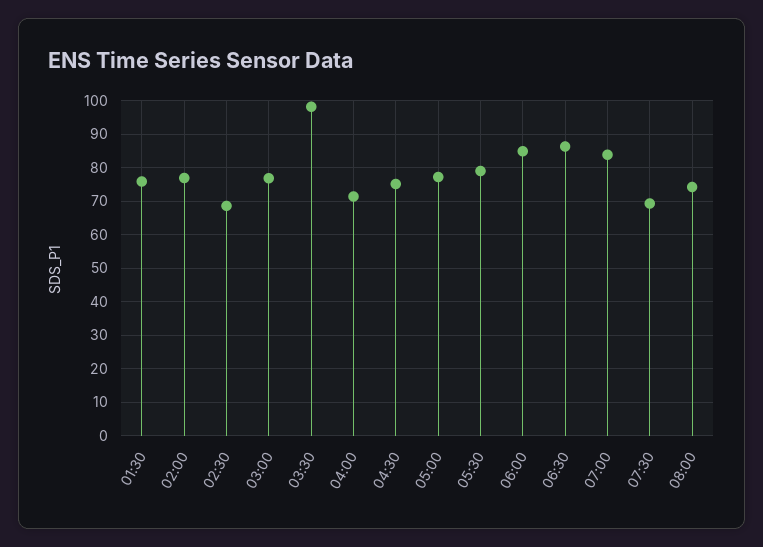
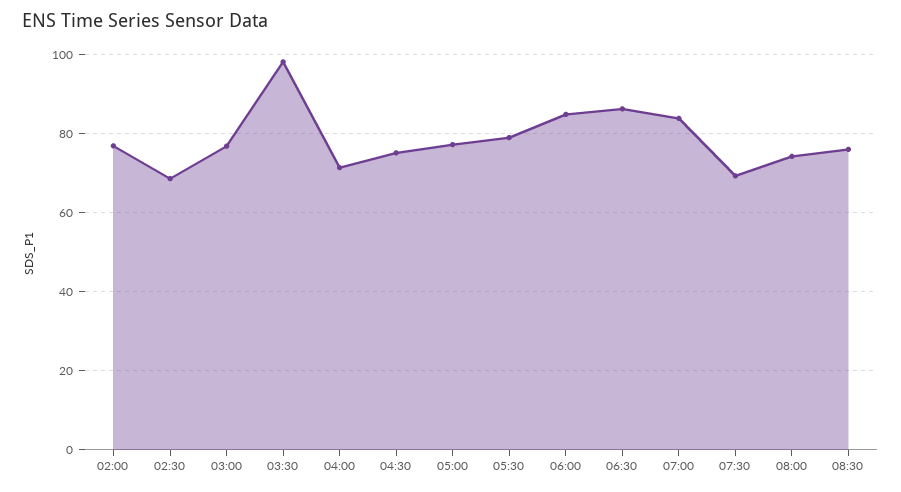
01:30: 76 -> none
08:30: none -> 76

